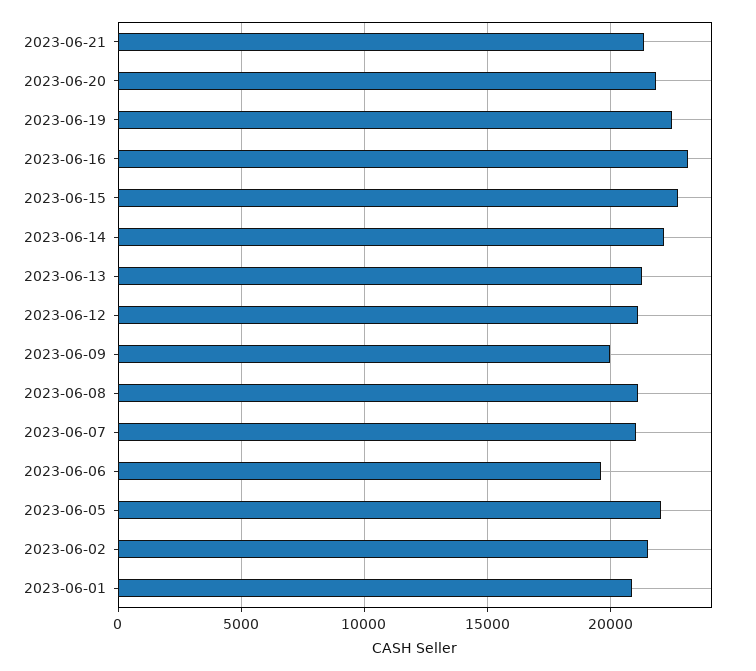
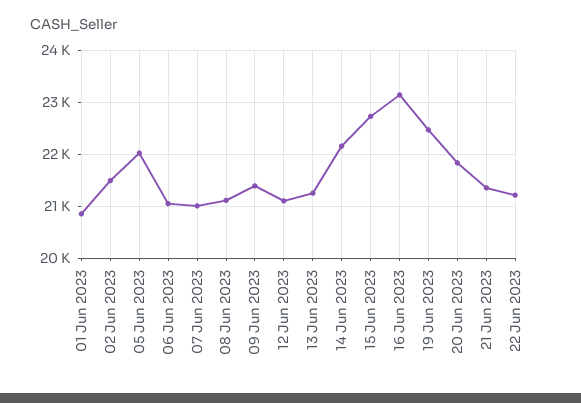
2023-06-09: 20000 -> 21400
2023-06-06: 19500 -> 21000
22 Jun 2023: none -> 21200

